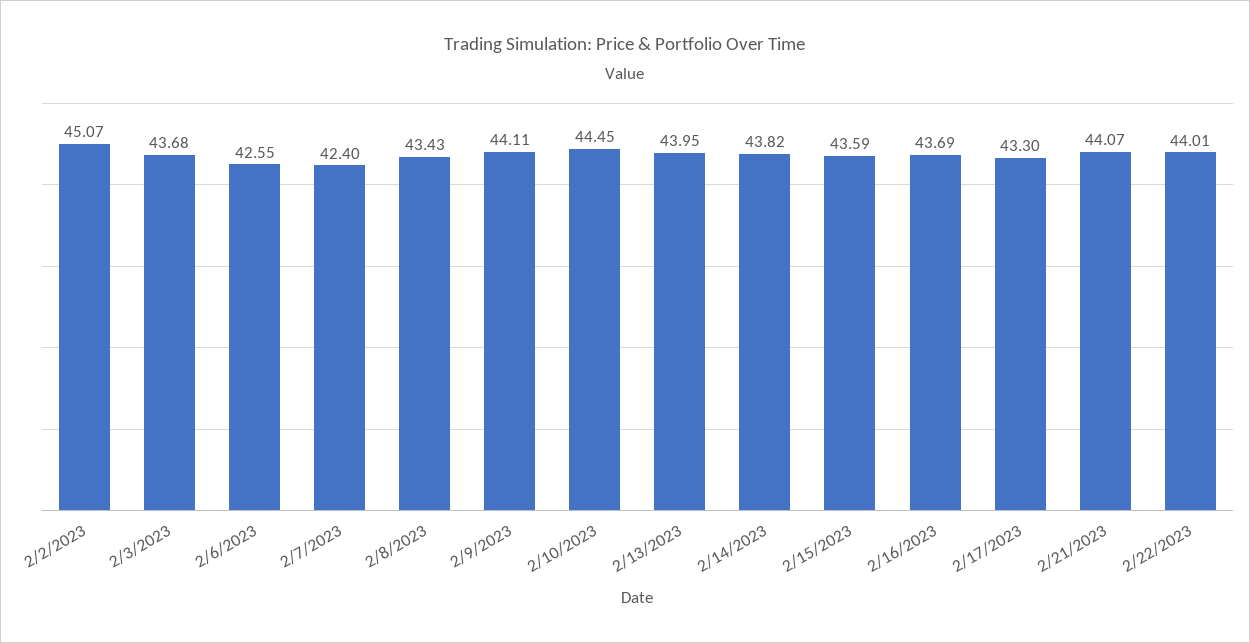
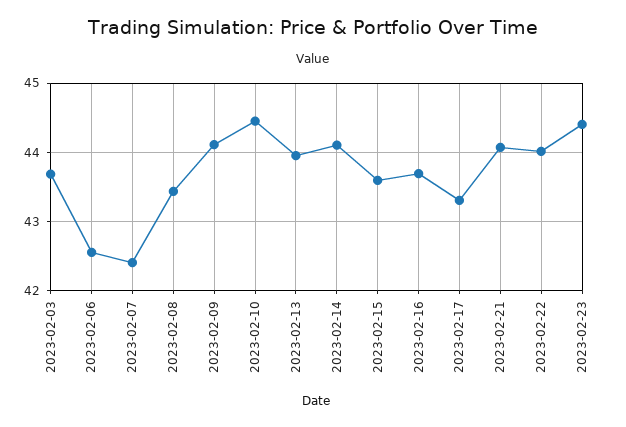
2/2/2023: 45.07 -> none
2/14/2023: 43.82 -> 44.1
2023-02-23: none -> 44.4

